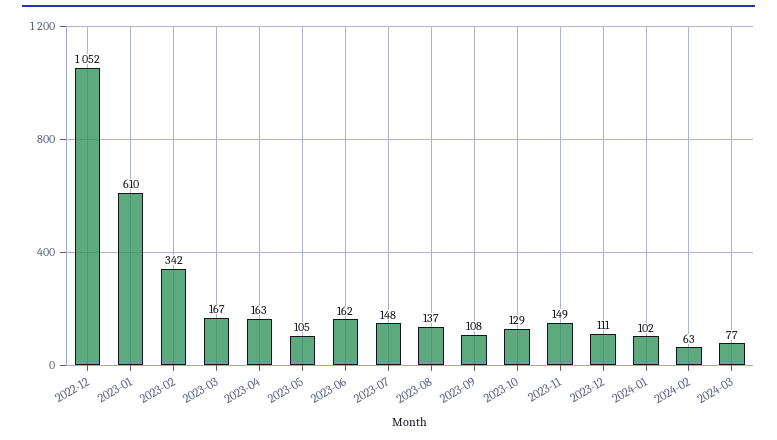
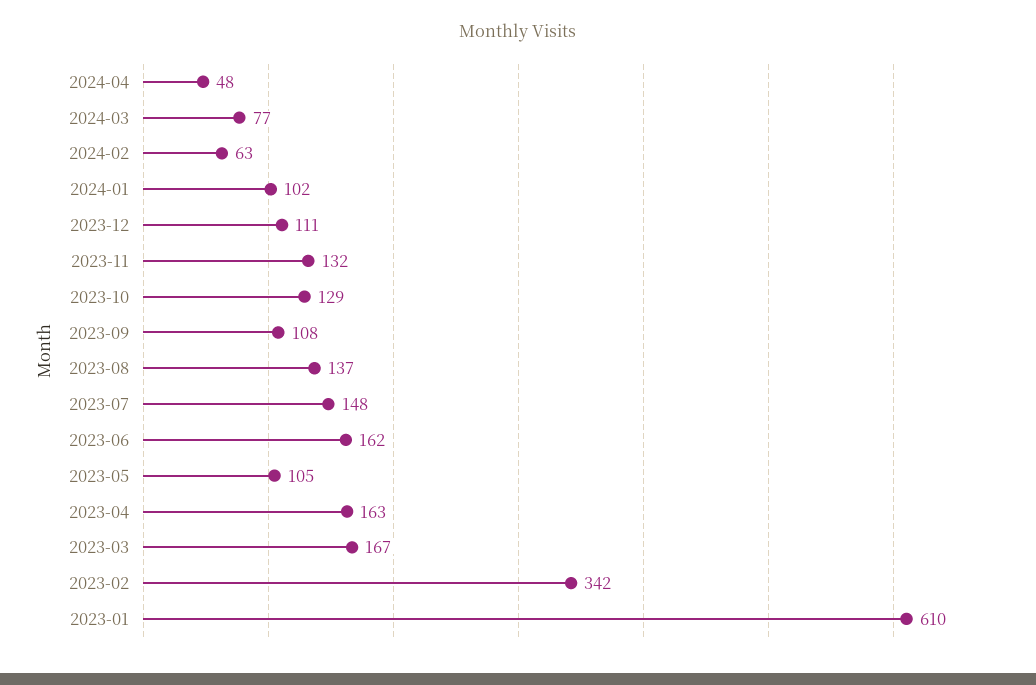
2022-12: 1052 -> none
2023-11: 149 -> 132
2024-04: none -> 48

